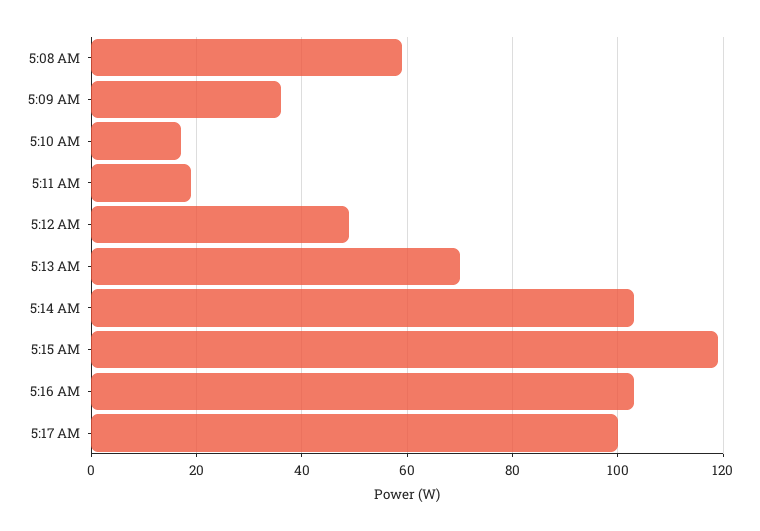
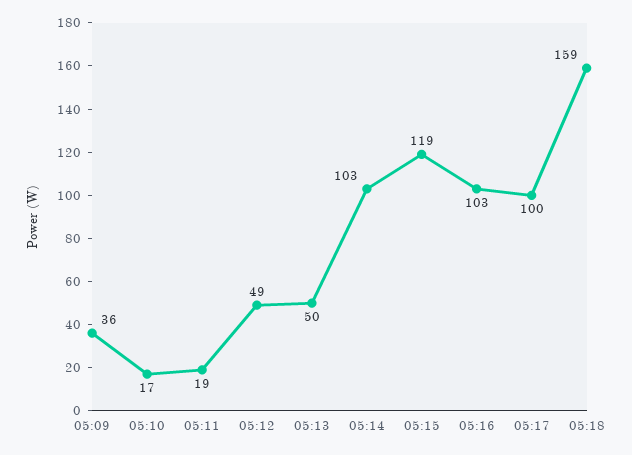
5:08 AM: 60 -> none
5:13 AM: 70 -> 50
05:18: none -> 159

